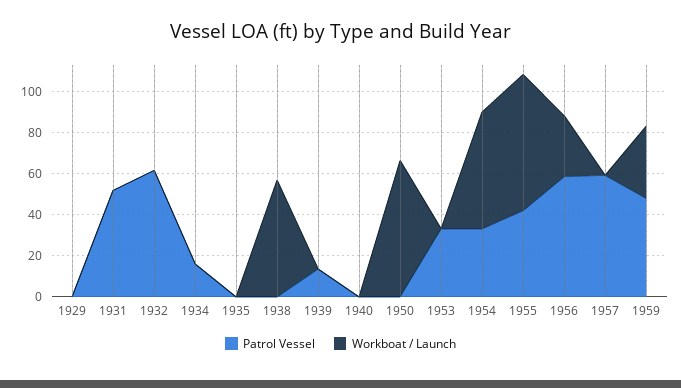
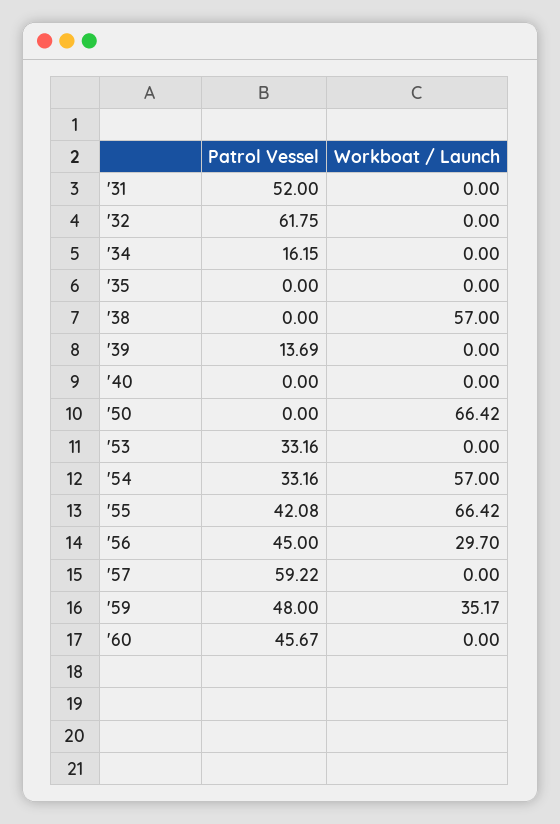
Patrol Vessel, 1929: 0 -> none
Workboat / Launch, 1929: 0 -> none
Patrol Vessel, 1956: 60 -> 45
Patrol Vessel, '60: none -> 45.67
Workboat / Launch, '60: none -> 0

